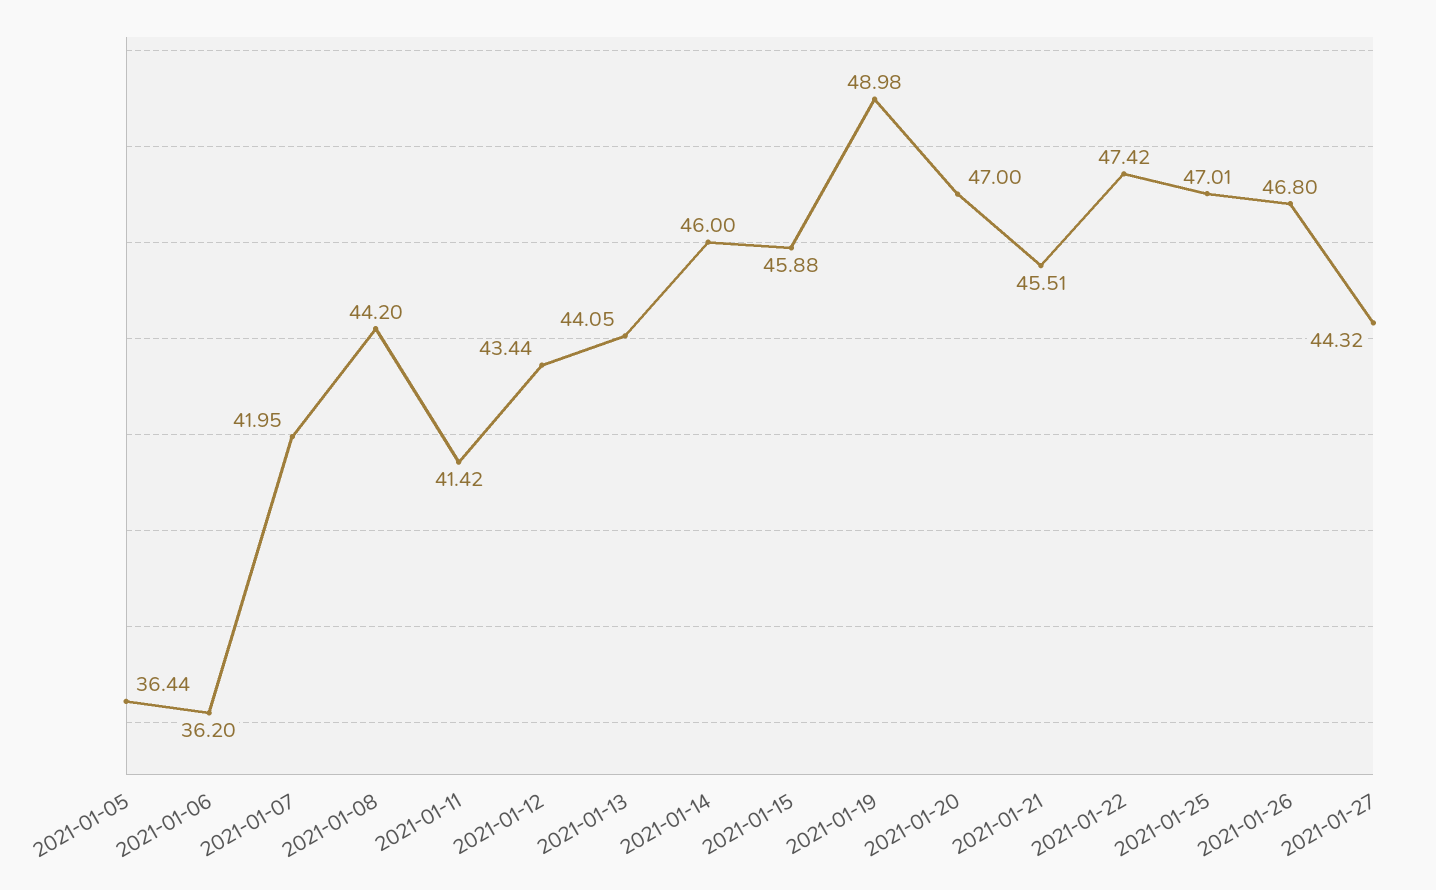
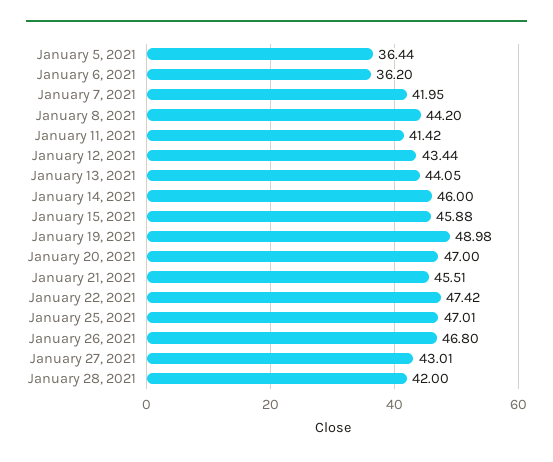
2021-01-27: 44.32 -> 43.01
January 28, 2021: none -> 42

